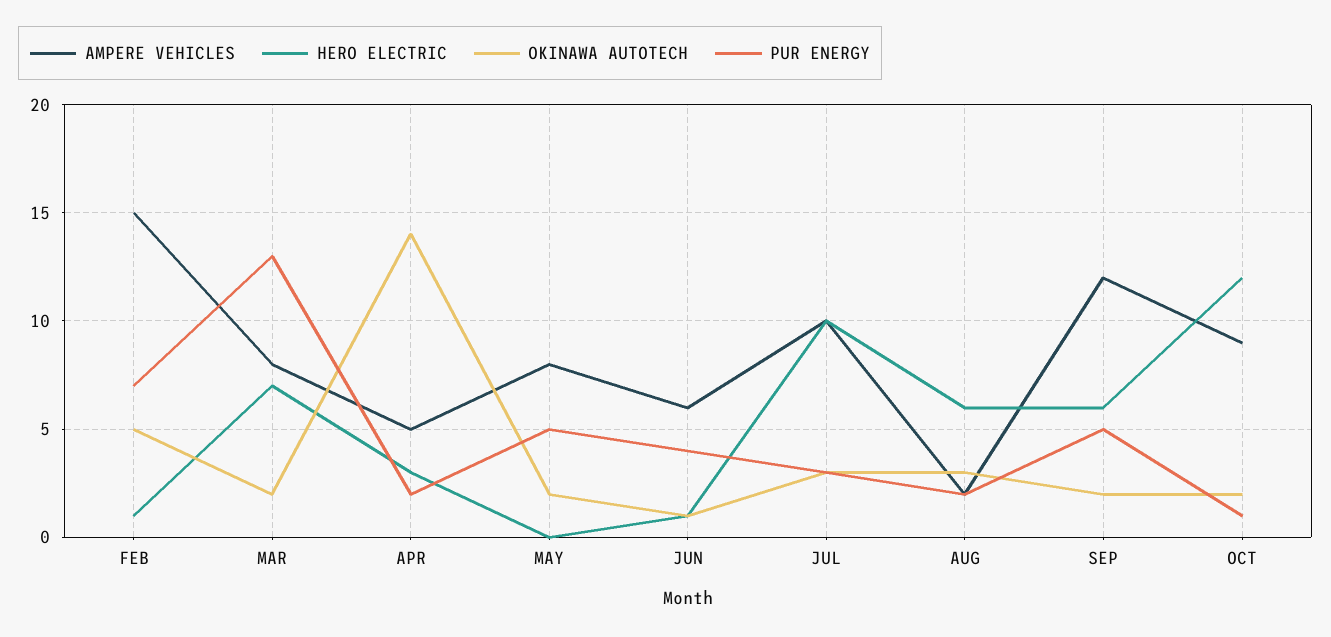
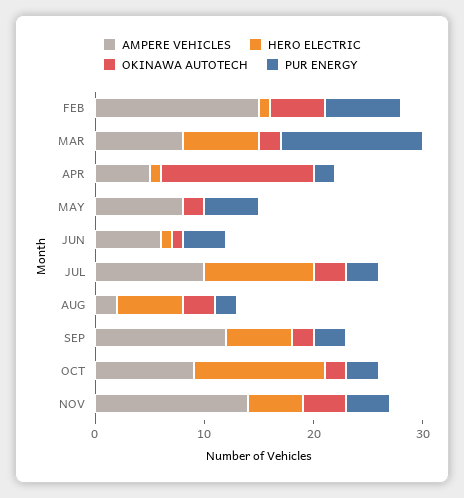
HERO ELECTRIC, APR: 3 -> 1
PUR ENERGY, SEP: 5 -> 3
PUR ENERGY, OCT: 1 -> 3
AMPERE VEHICLES, NOV: none -> 14
HERO ELECTRIC, NOV: none -> 5
OKINAWA AUTOTECH, NOV: none -> 4
PUR ENERGY, NOV: none -> 4

